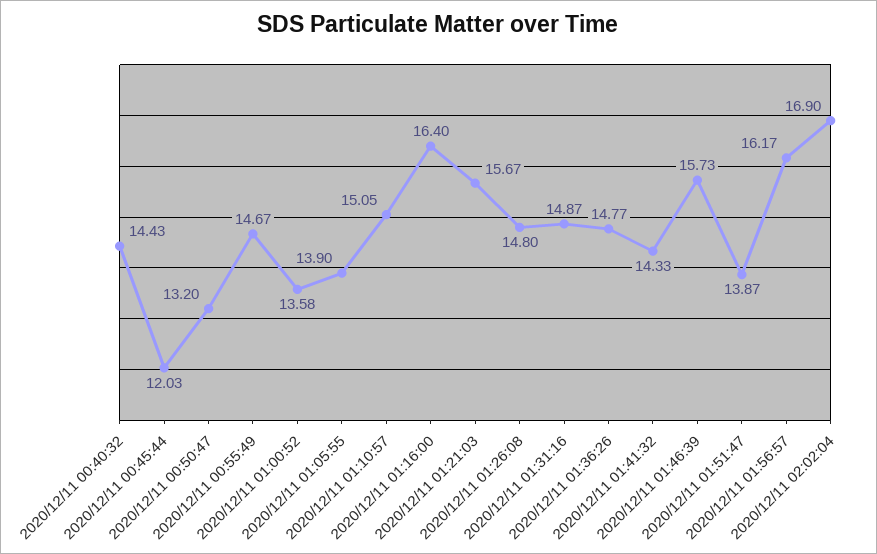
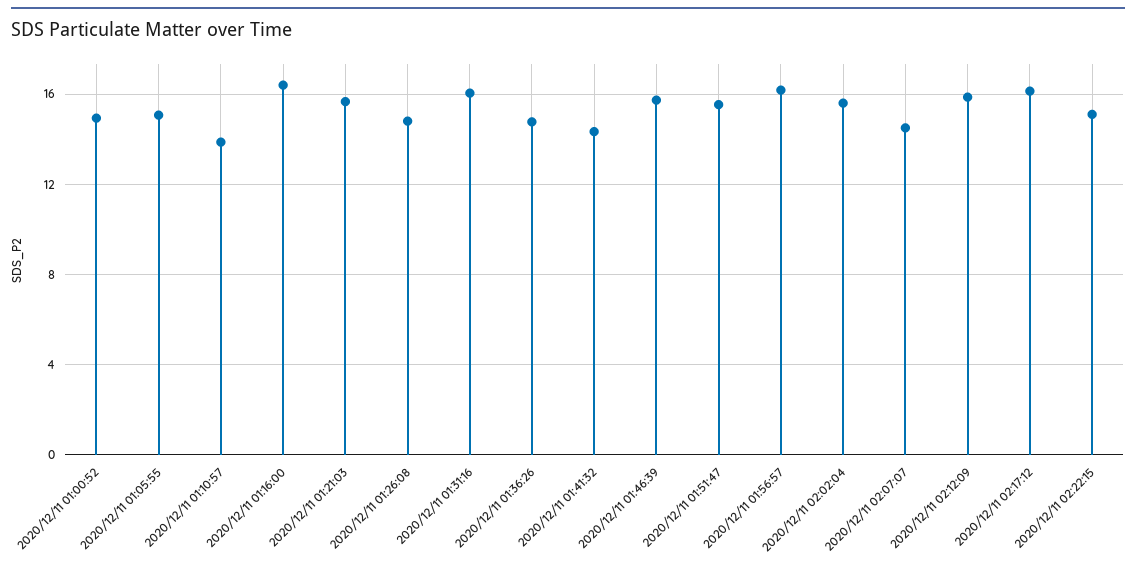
2020/12/11 00:40:32: 14.43 -> none
2020/12/11 00:45:44: 12.03 -> none
2020/12/11 00:50:47: 13.2 -> none
2020/12/11 00:55:49: 14.67 -> none
2020/12/11 01:00:52: 13.58 -> 15
2020/12/11 01:05:55: 13.9 -> 15
2020/12/11 01:10:57: 15.05 -> 14
2020/12/11 01:31:16: 14.87 -> 16
2020/12/11 01:51:47: 13.87 -> 15.5
2020/12/11 02:02:04: 16.9 -> 15.5
2020/12/11 02:07:07: none -> 14.5
2020/12/11 02:12:09: none -> 16
2020/12/11 02:17:12: none -> 16
2020/12/11 02:22:15: none -> 15

